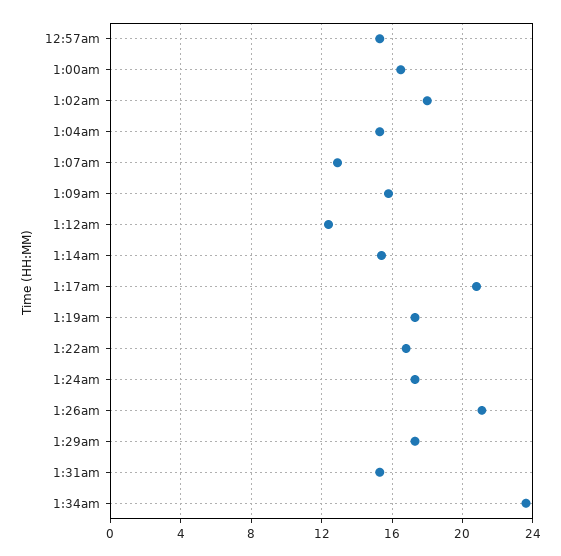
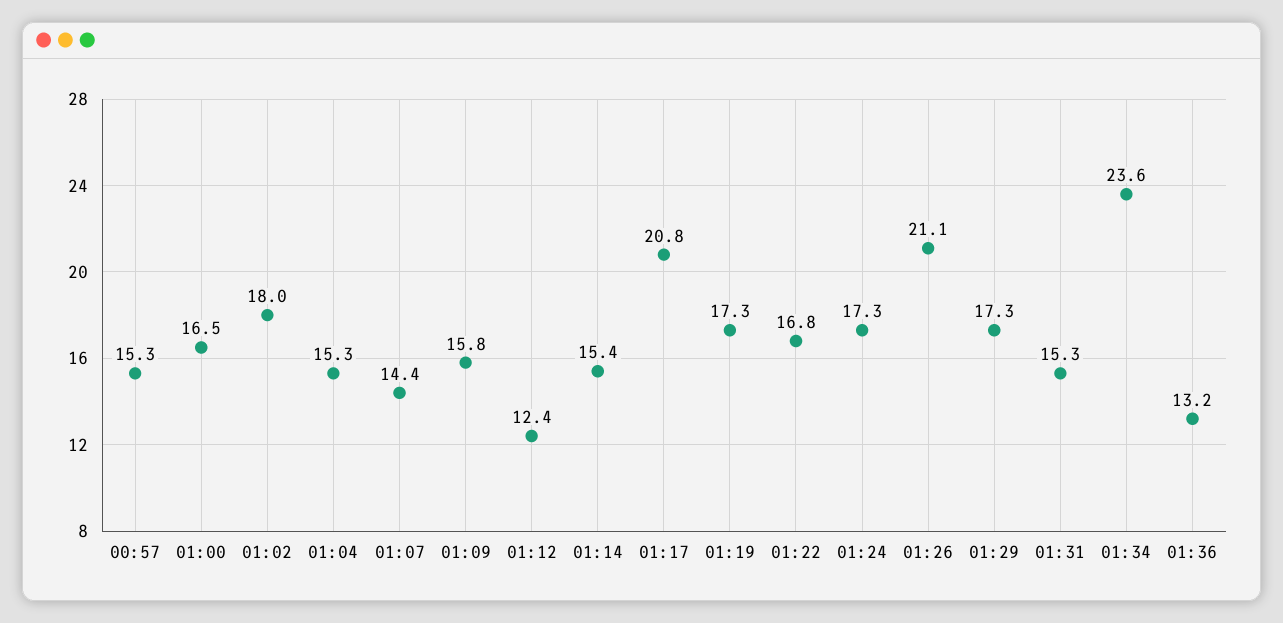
1:07am: 13 -> 14.4
01:36: none -> 13.2

